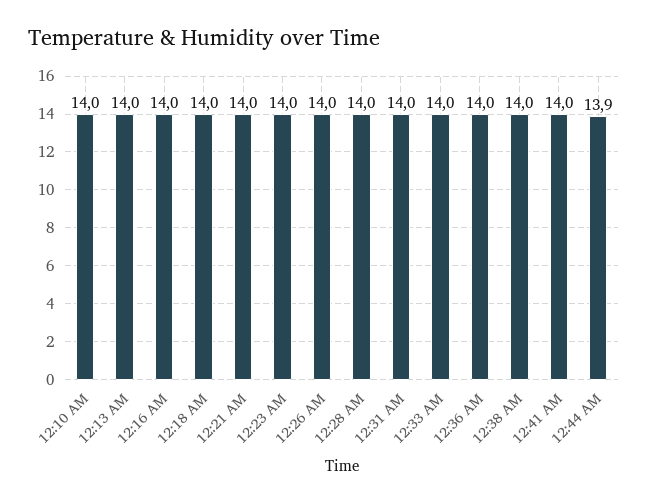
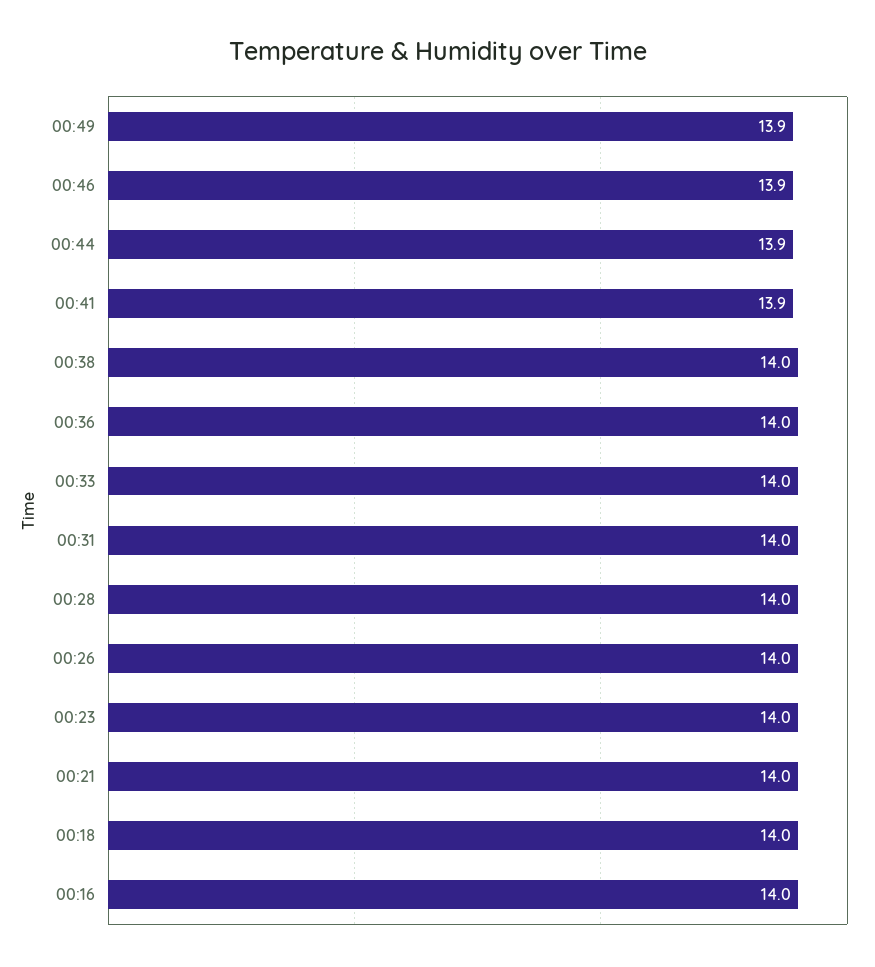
12:10 AM: 14 -> none
12:13 AM: 14 -> none
12:41 AM: 14 -> 13.9
00:49: none -> 13.9
00:46: none -> 13.9

